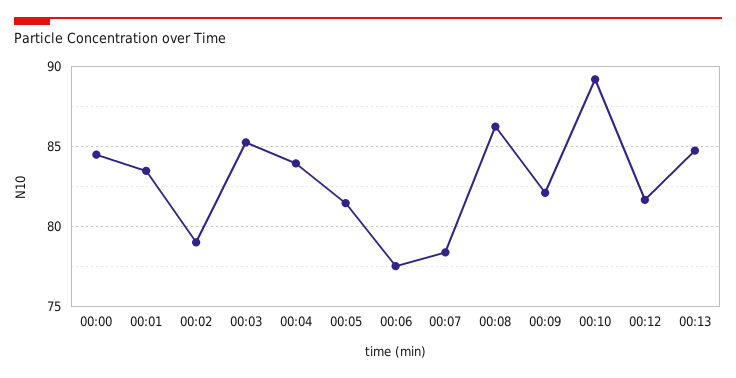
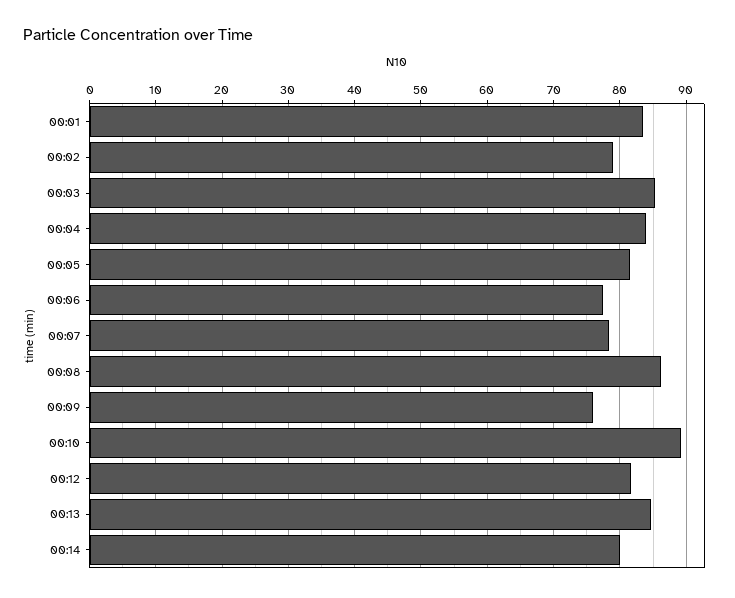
00:00: 84.5 -> none
00:09: 82 -> 76
00:14: none -> 80

